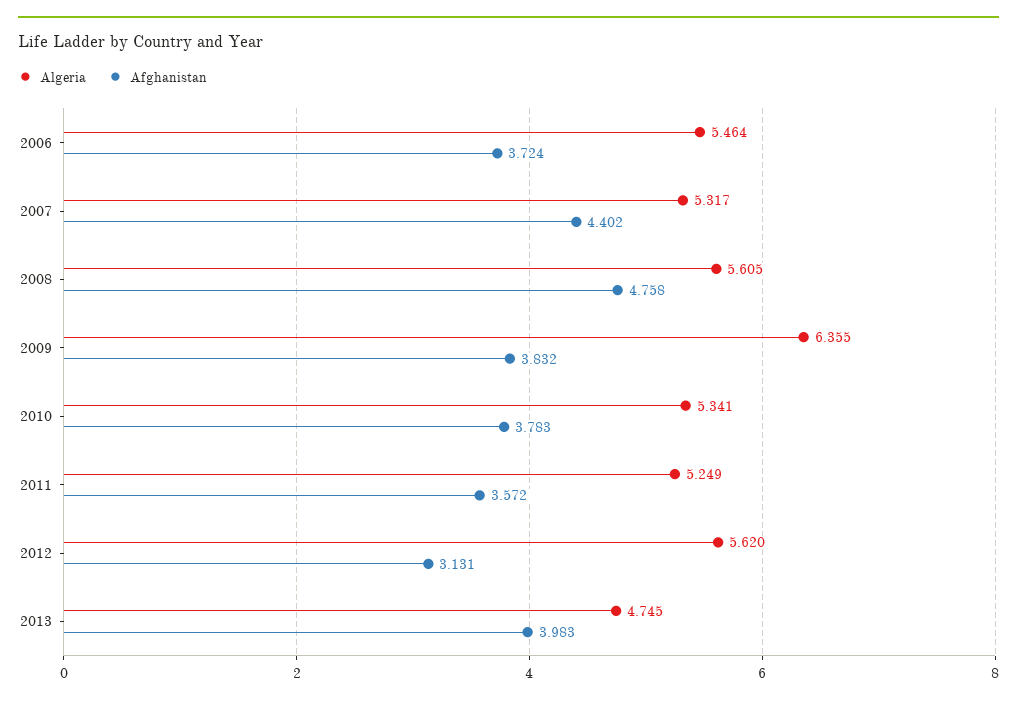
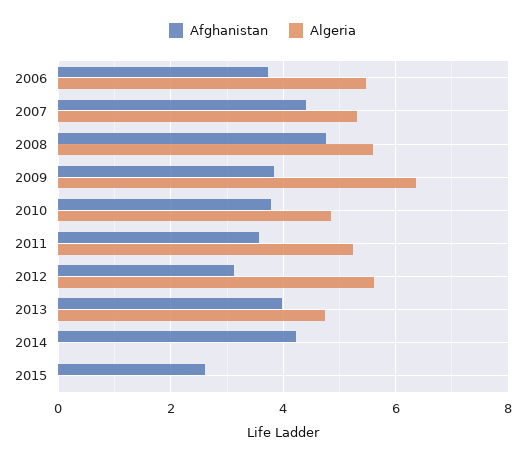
Algeria, 2010: 5.341 -> 4.8
Afghanistan, 2014: none -> 4.2
Algeria, 2014: none -> 0
Afghanistan, 2015: none -> 2.6
Algeria, 2015: none -> 0

